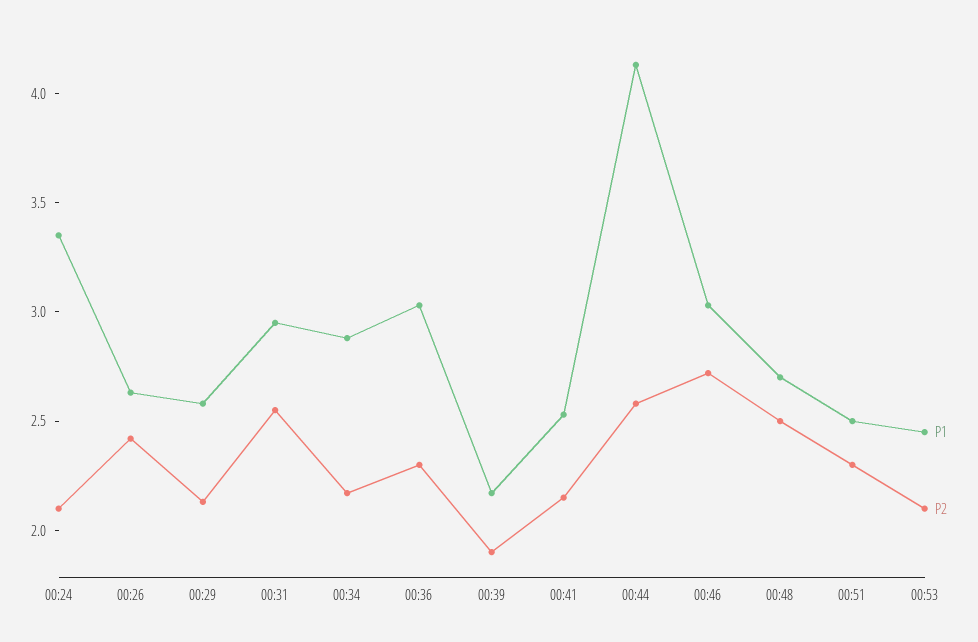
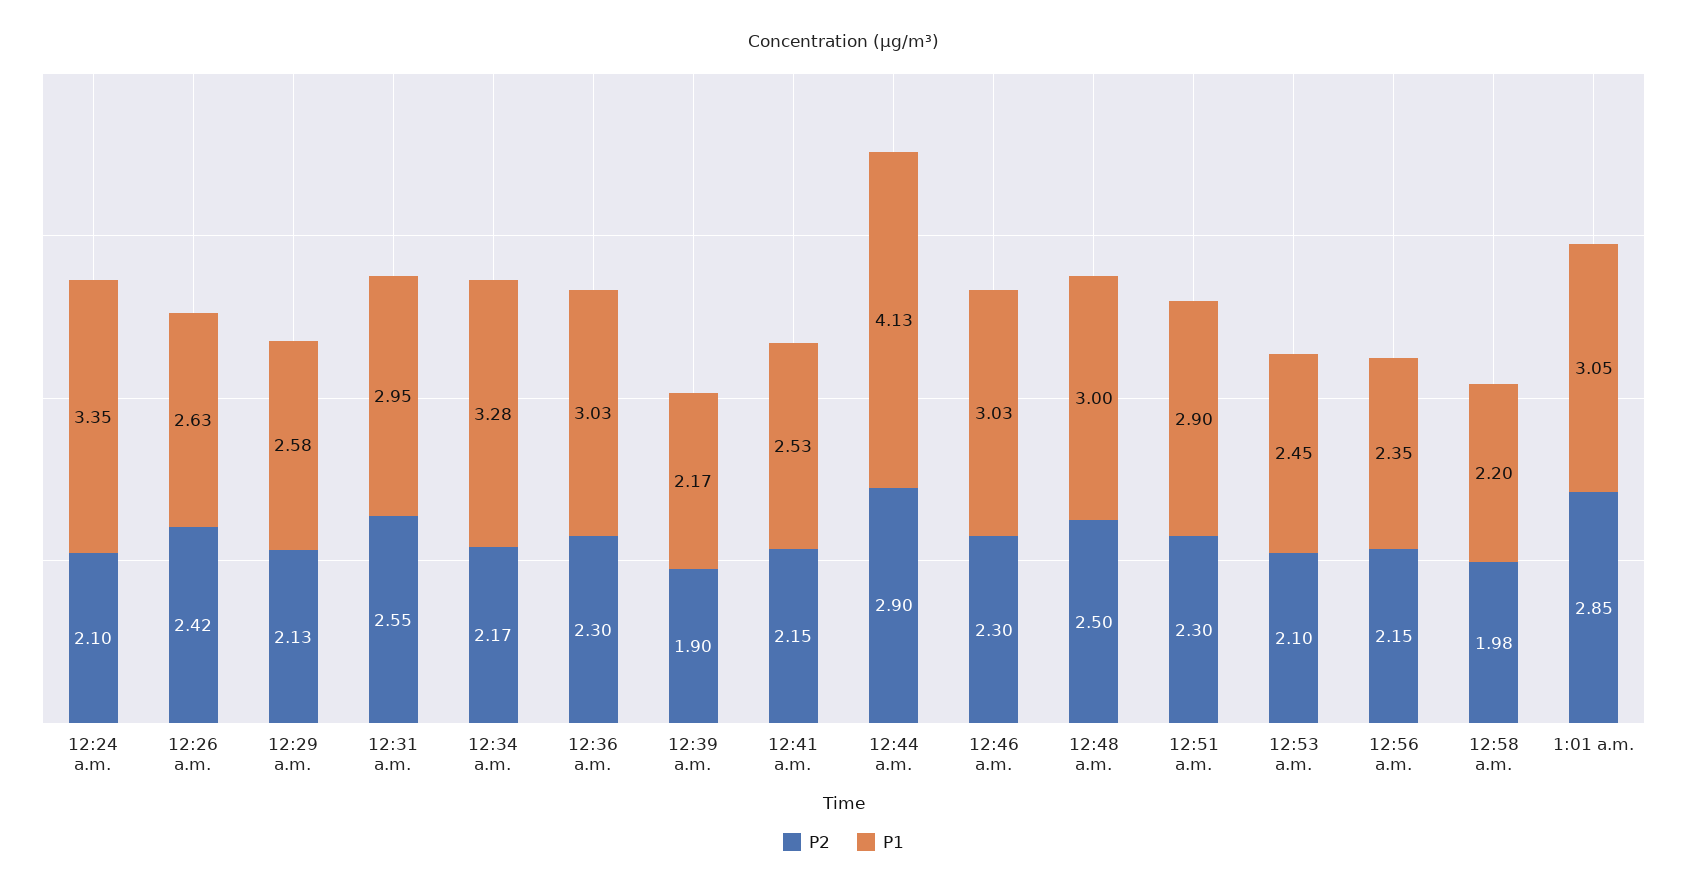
P1, 00:34: 2.9 -> 3.28
P2, 00:44: 2.6 -> 2.9
P2, 00:46: 2.7 -> 2.3
P1, 00:48: 2.7 -> 3
P1, 00:51: 2.5 -> 2.9
P2, 12:56 a.m.: none -> 2.15
P1, 12:56 a.m.: none -> 2.35
P2, 12:58 a.m.: none -> 1.98
P1, 12:58 a.m.: none -> 2.2
P2, 1:01 a.m.: none -> 2.85
P1, 1:01 a.m.: none -> 3.05

